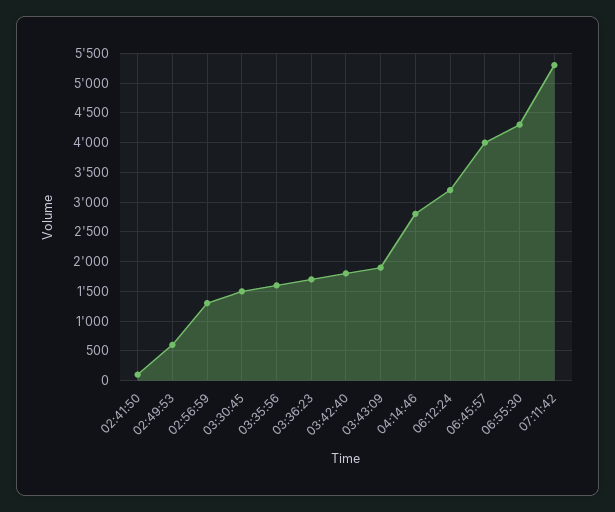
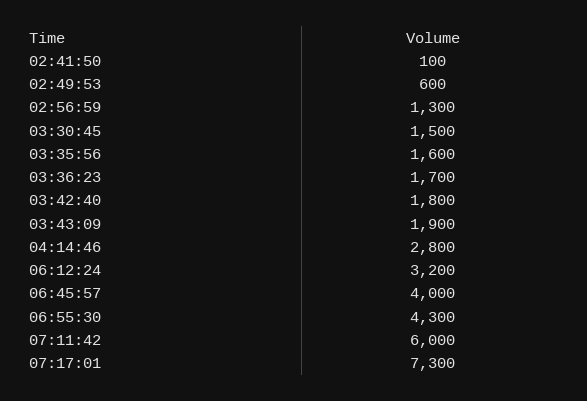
07:11:42: 5250 -> 6000
07:17:01: none -> 7300

